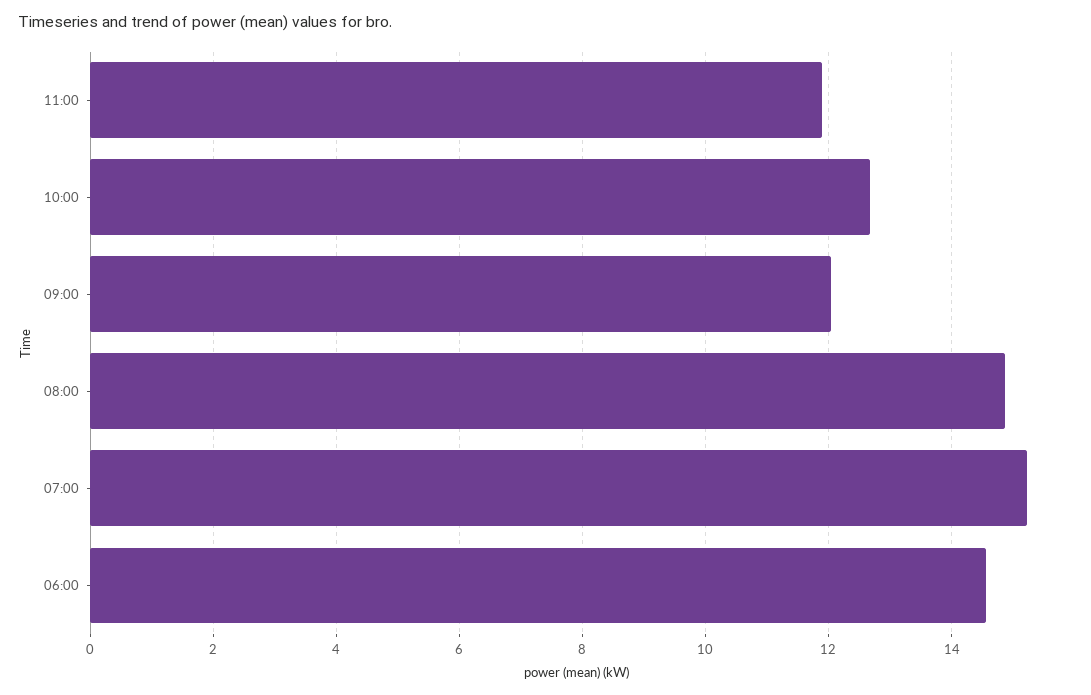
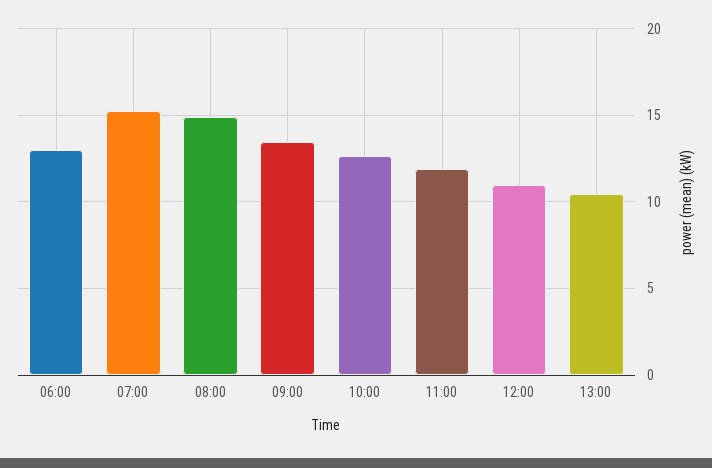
09:00: 12 -> 13.5
06:00: 14.6 -> 13
12:00: none -> 11
13:00: none -> 10.5

